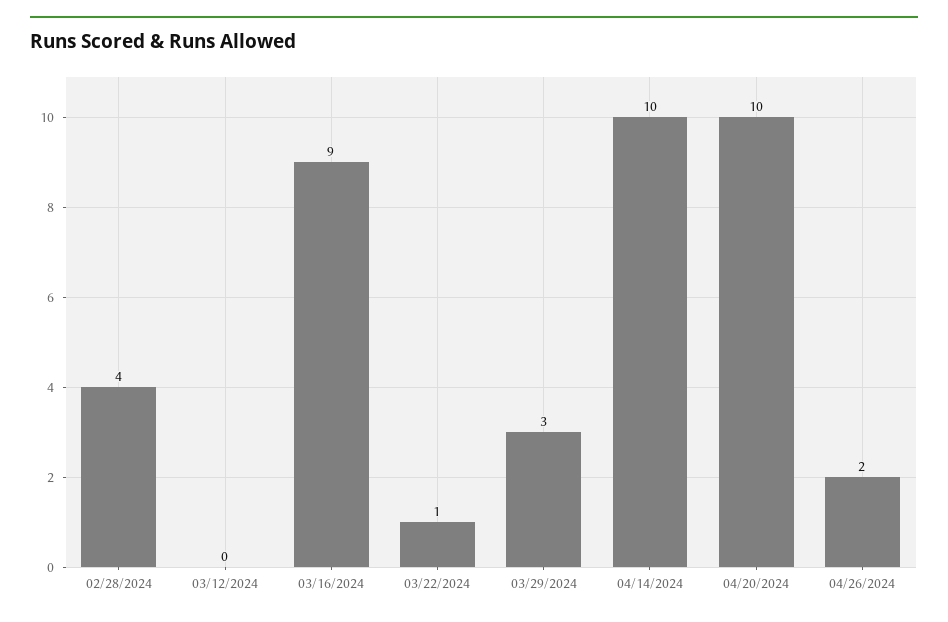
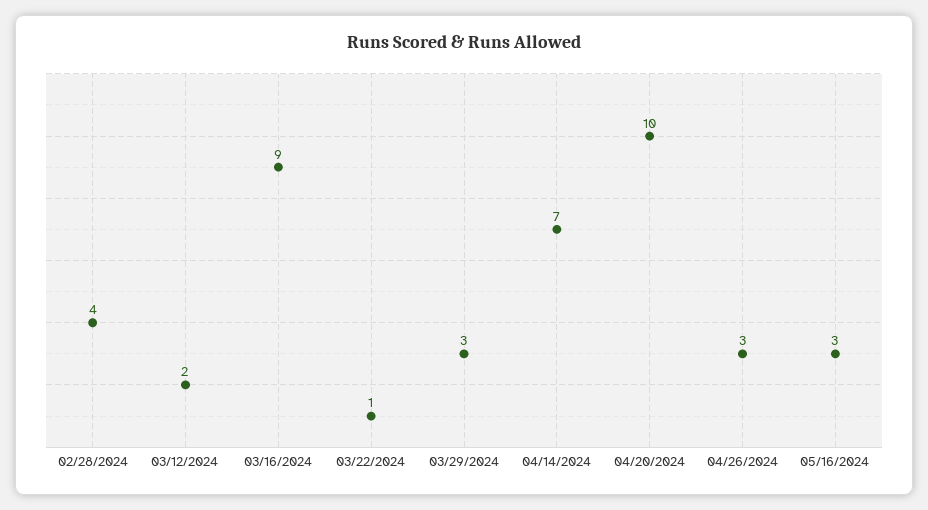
03/12/2024: 0 -> 2
04/14/2024: 10 -> 7
04/26/2024: 2 -> 3
05/16/2024: none -> 3

